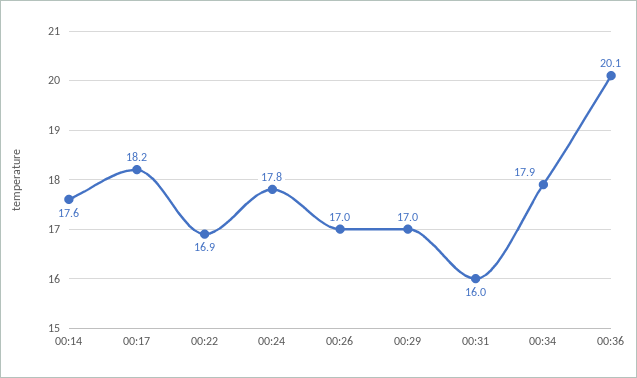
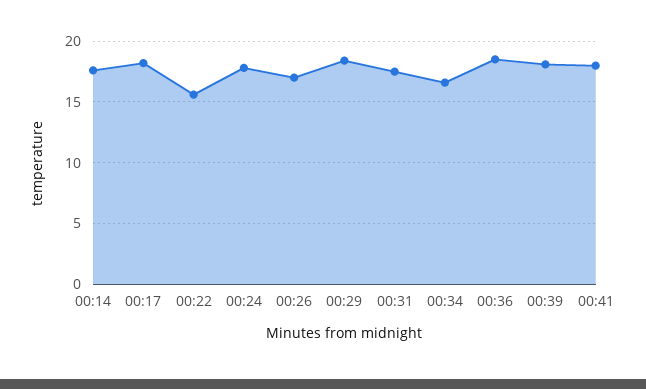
00:22: 16.9 -> 15.5
00:29: 17 -> 18.5
00:31: 16 -> 17.5
00:34: 17.9 -> 16.5
00:36: 20.1 -> 18.5
00:39: none -> 18
00:41: none -> 18

